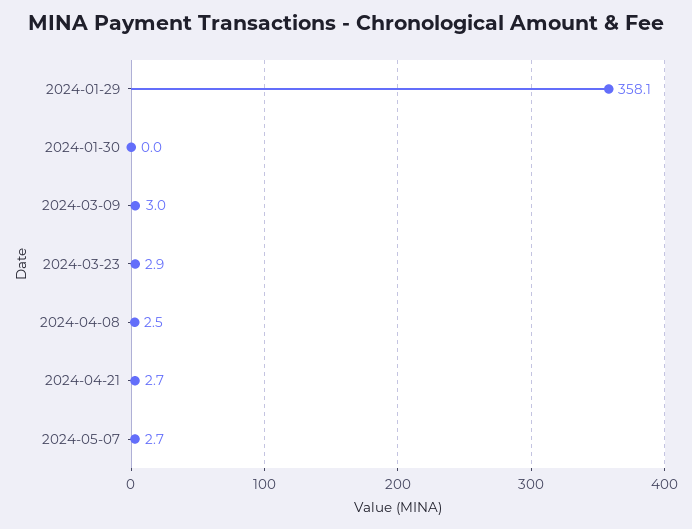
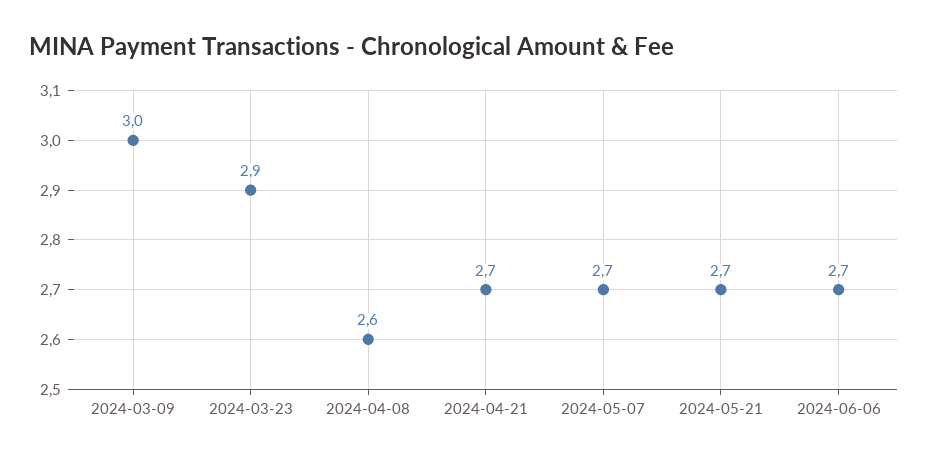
2024-01-29: 358.1 -> none
2024-01-30: 0 -> none
2024-04-08: 2.5 -> 2.6
2024-05-21: none -> 2.7
2024-06-06: none -> 2.7

